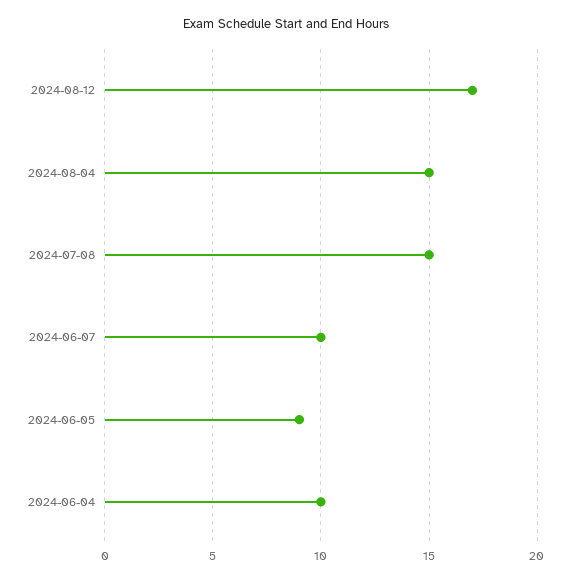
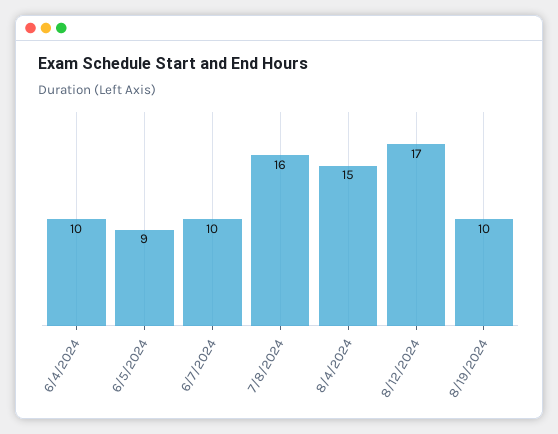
2024-07-08: 15 -> 16
8/19/2024: none -> 10

